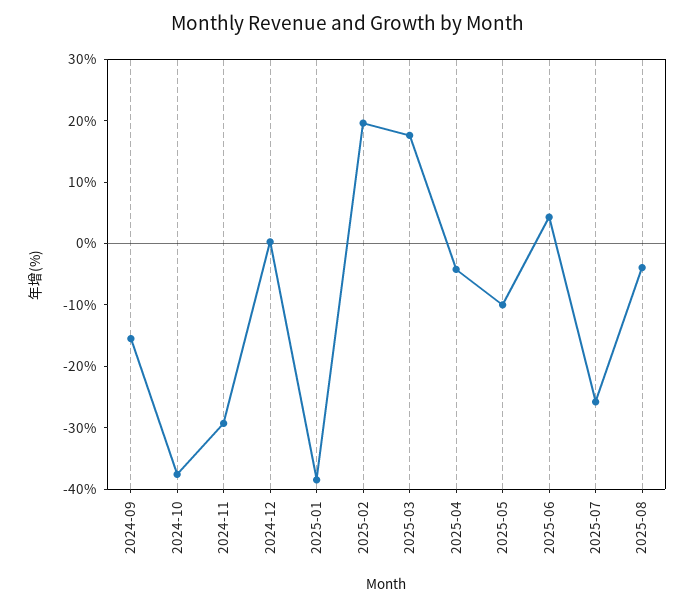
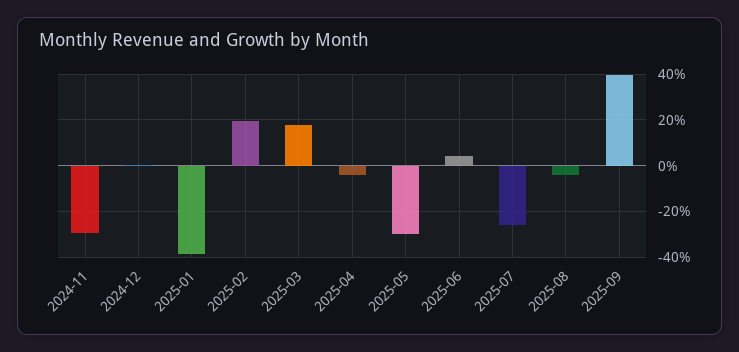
2024-09: -16 -> none
2024-10: -38 -> none
2025-05: -10 -> -30
2025-09: none -> 40

